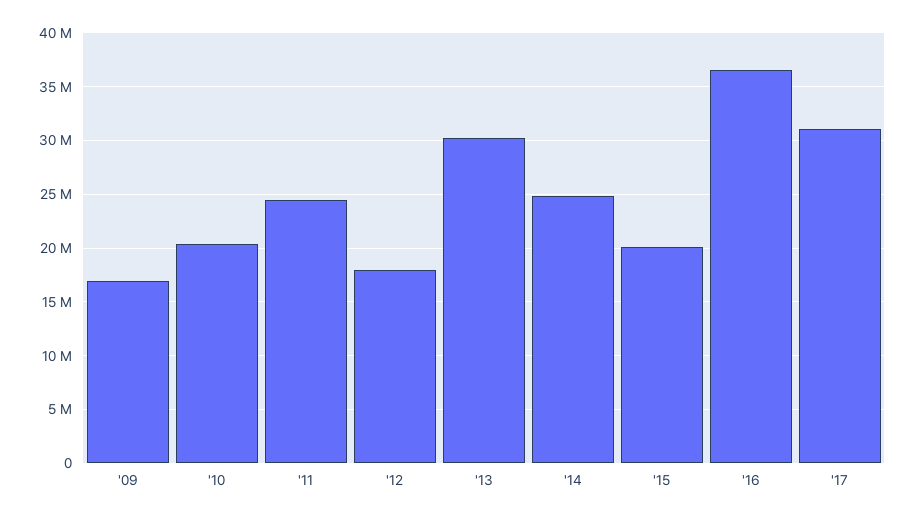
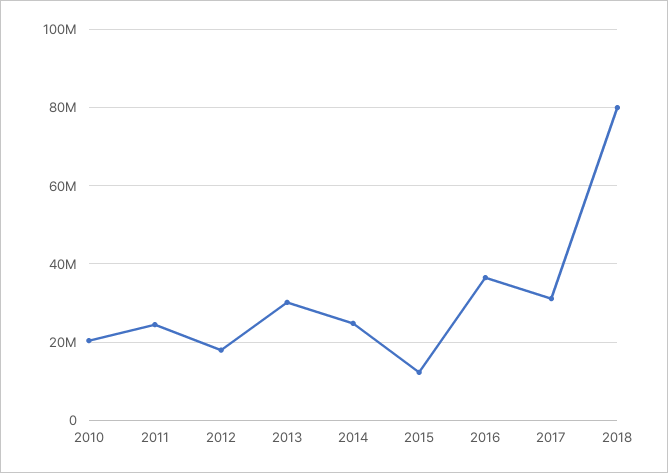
'09: 17000000 -> none
'15: 20000000 -> 12000000
2018: none -> 80000000

